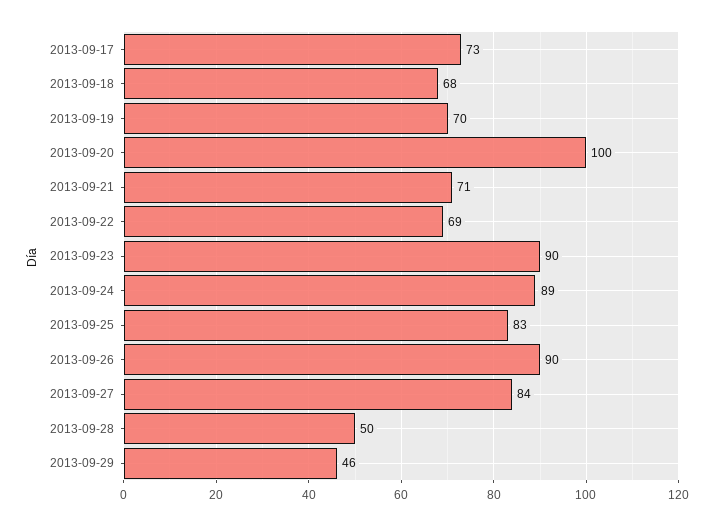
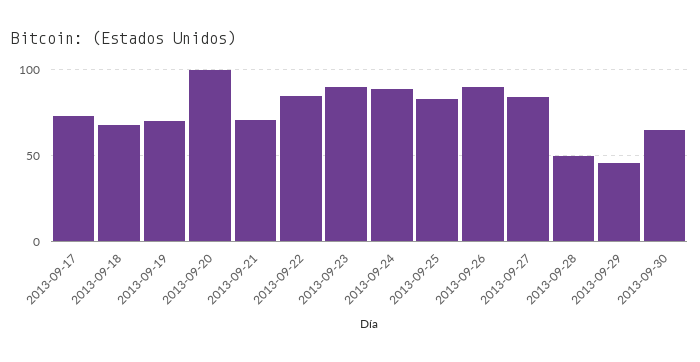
2013-09-22: 69 -> 85
2013-09-30: none -> 65

